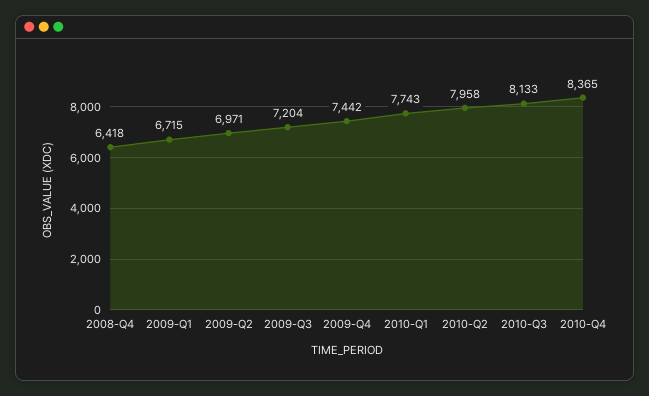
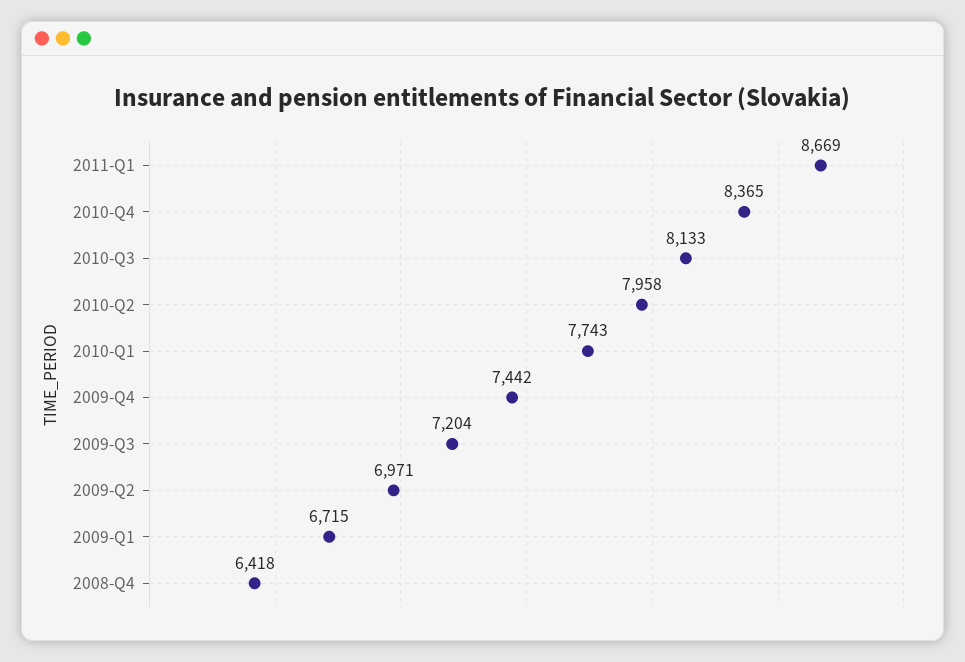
2011-Q1: none -> 8669

